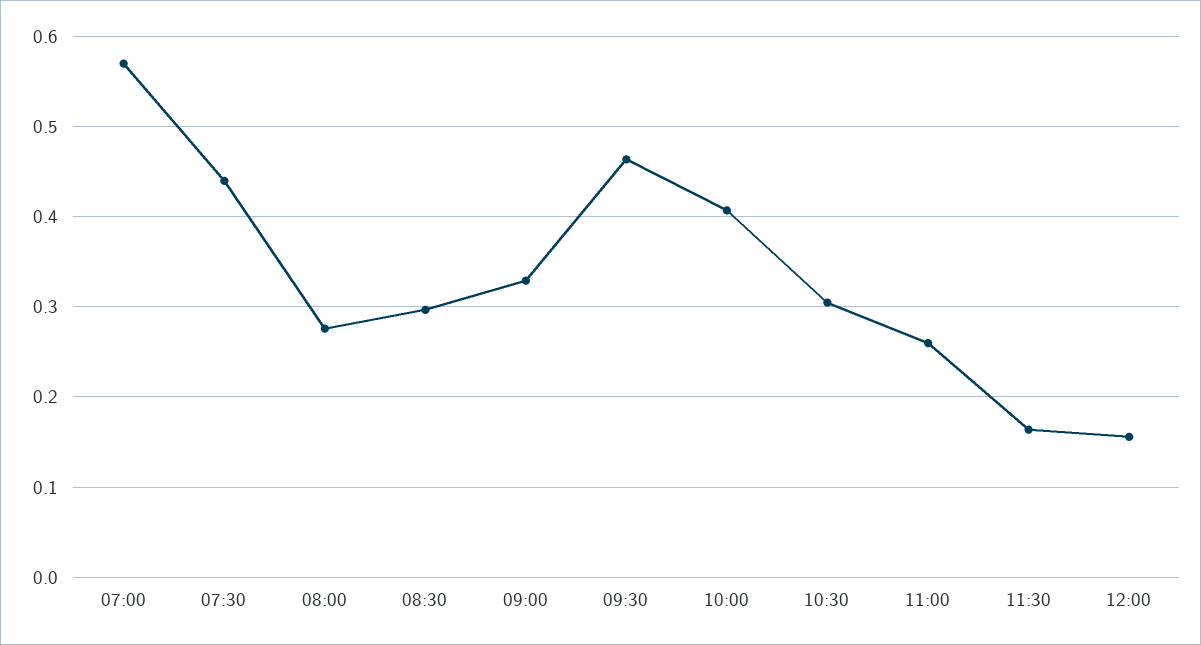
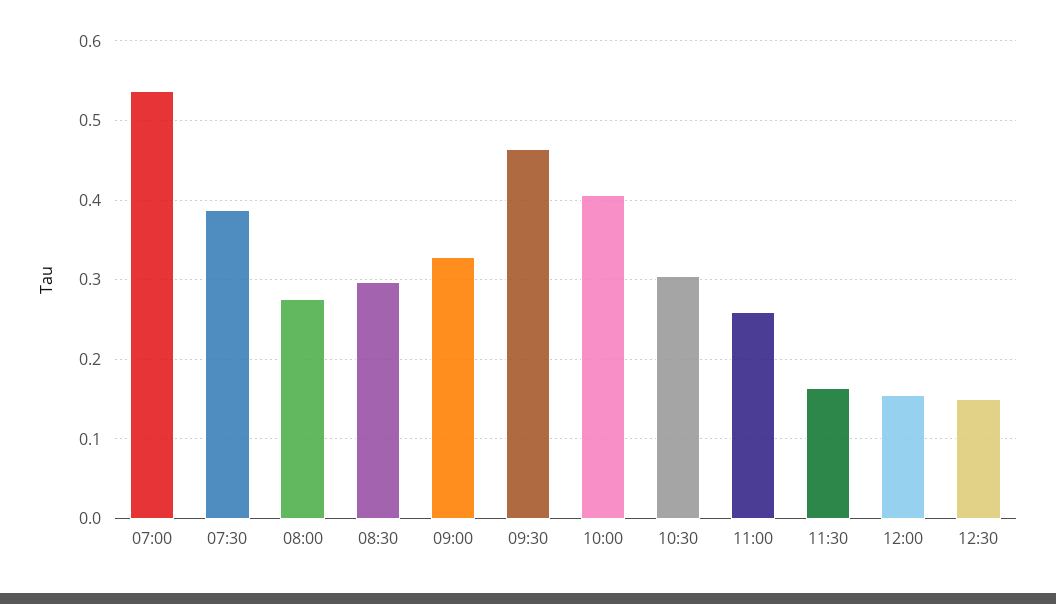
07:00: 0.57 -> 0.54
07:30: 0.44 -> 0.39
12:30: none -> 0.15

